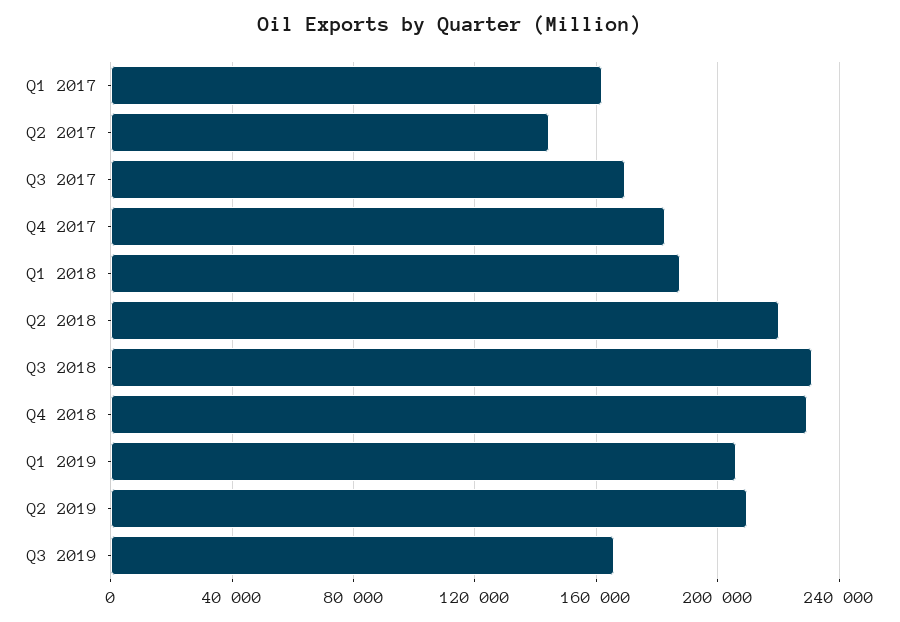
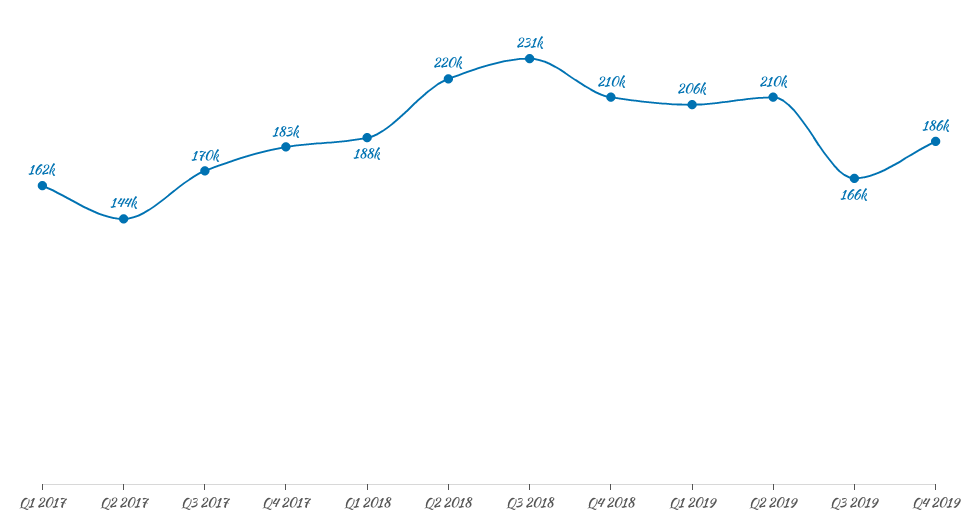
Q4 2018: 230000 -> 210000
Q4 2019: none -> 186000

